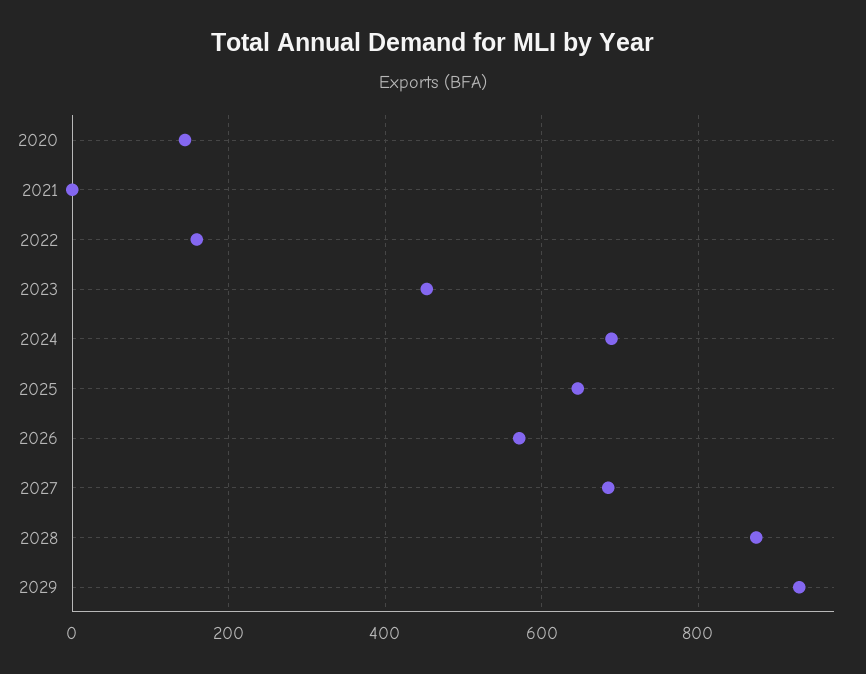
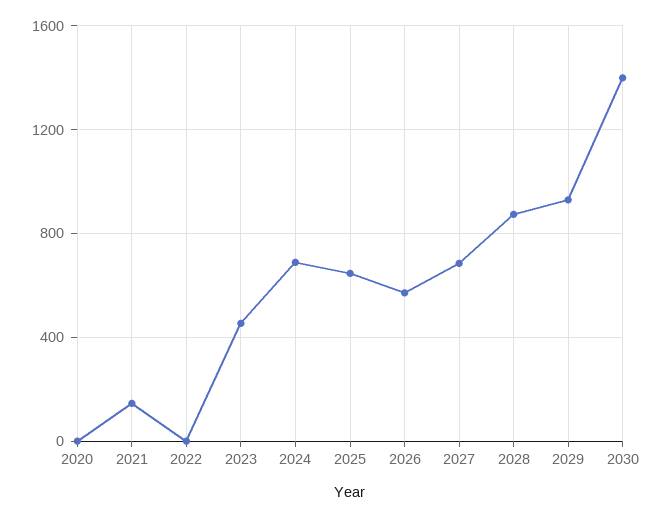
2020: 140 -> 0
2021: 0 -> 150
2022: 160 -> 0
2030: none -> 1400

